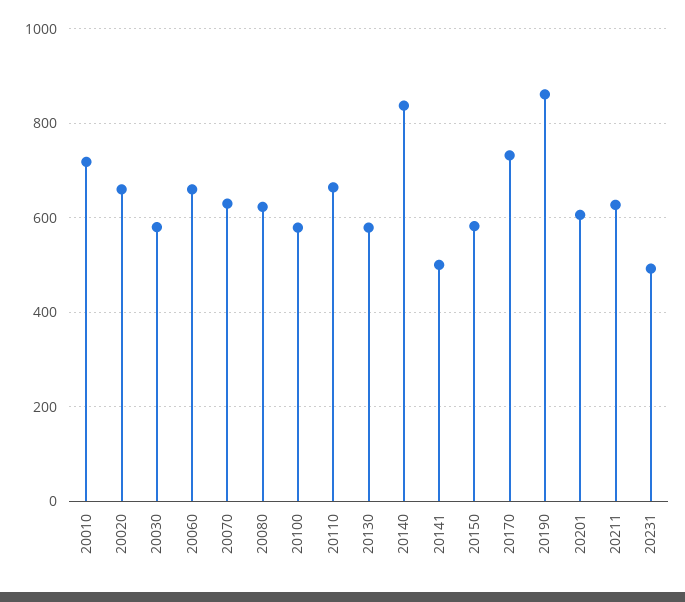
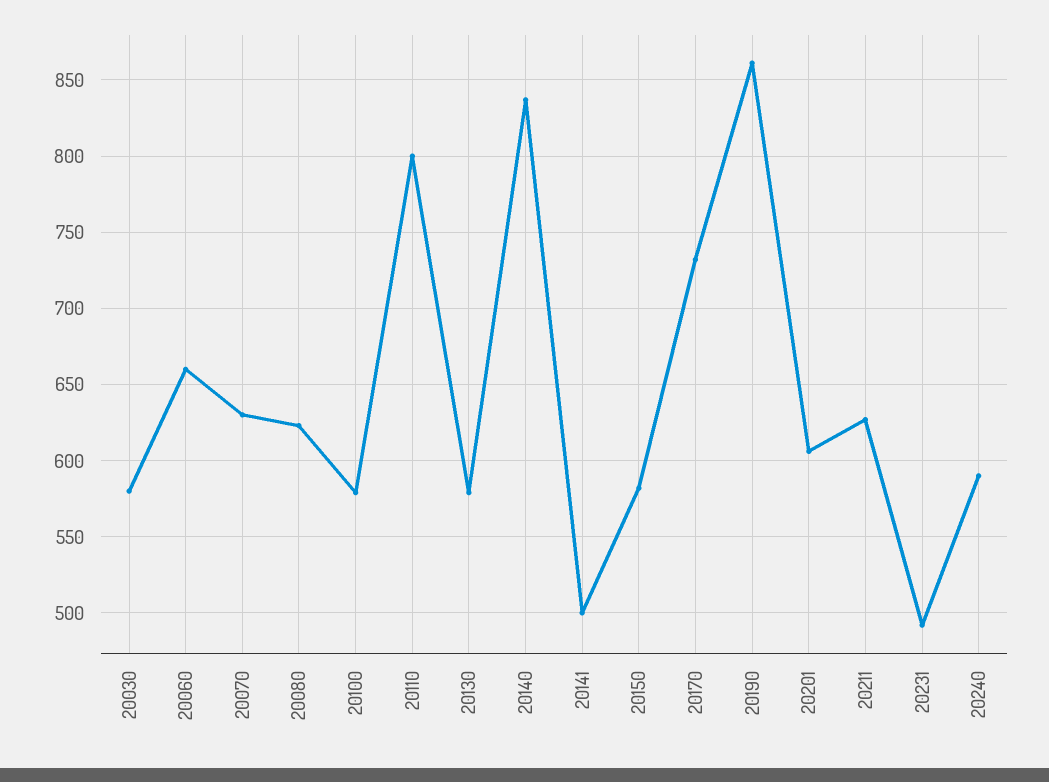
20010: 720 -> none
20020: 660 -> none
20110: 660 -> 800
20240: none -> 590

